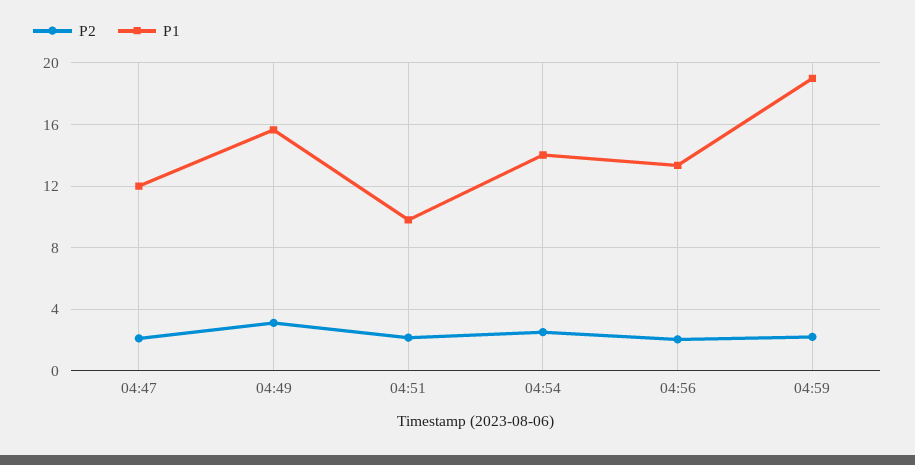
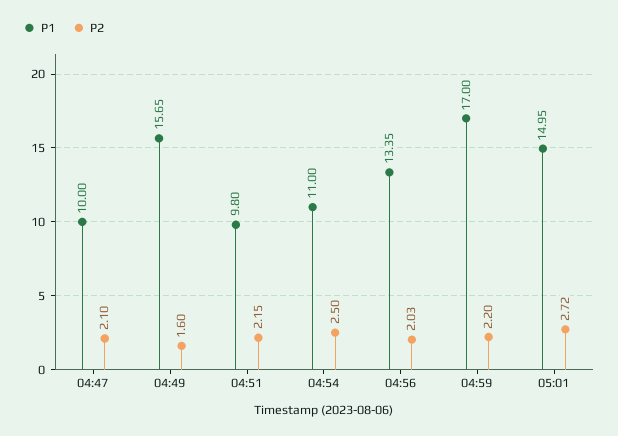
P1, 04:47: 12 -> 10
P2, 04:49: 3 -> 1.6
P1, 04:54: 14 -> 11
P1, 04:59: 19 -> 17
P1, 05:01: none -> 14.95
P2, 05:01: none -> 2.72

